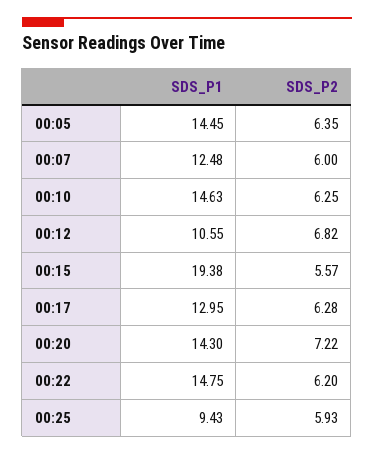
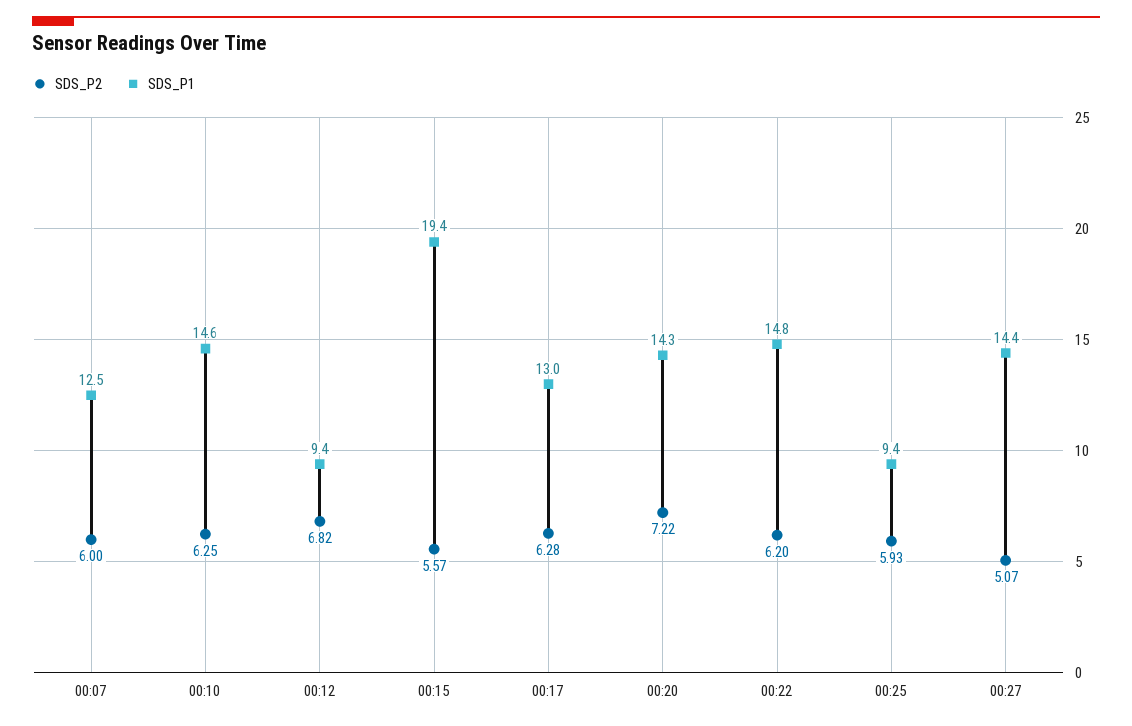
SDS_P1, 00:05: 14.45 -> none
SDS_P2, 00:05: 6.35 -> none
SDS_P1, 00:12: 10.55 -> 9.4
SDS_P2, 00:27: none -> 5.07
SDS_P1, 00:27: none -> 14.4

